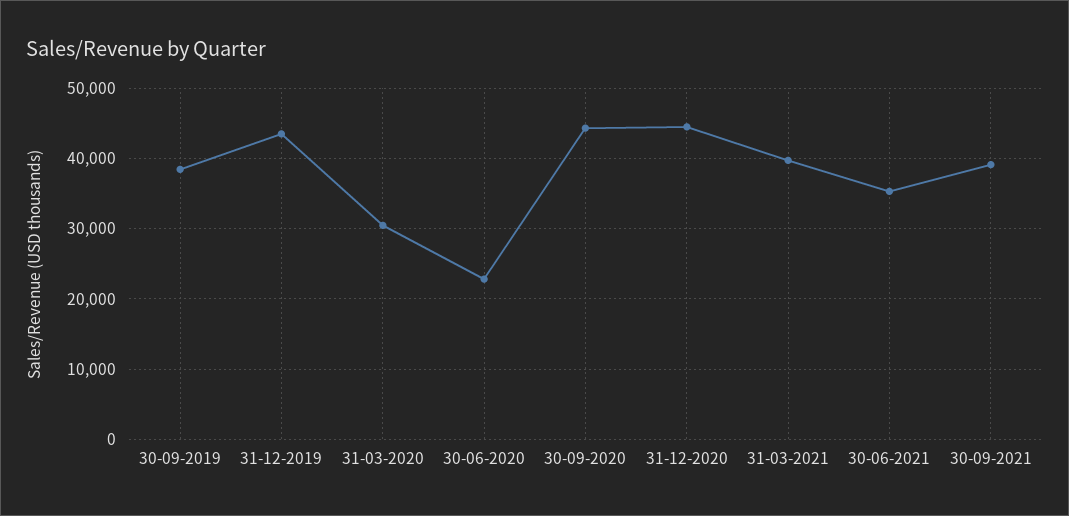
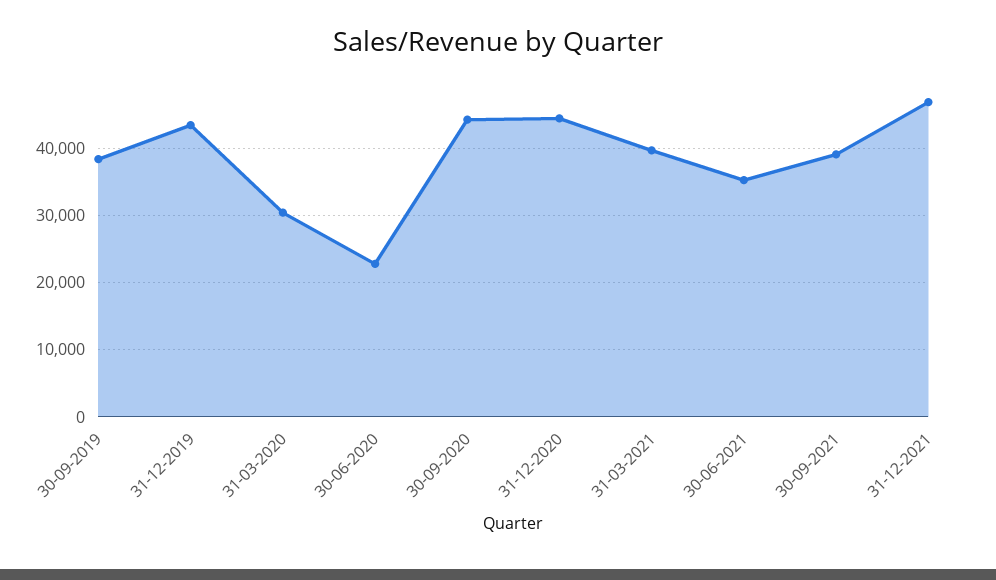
31-12-2021: none -> 47000

